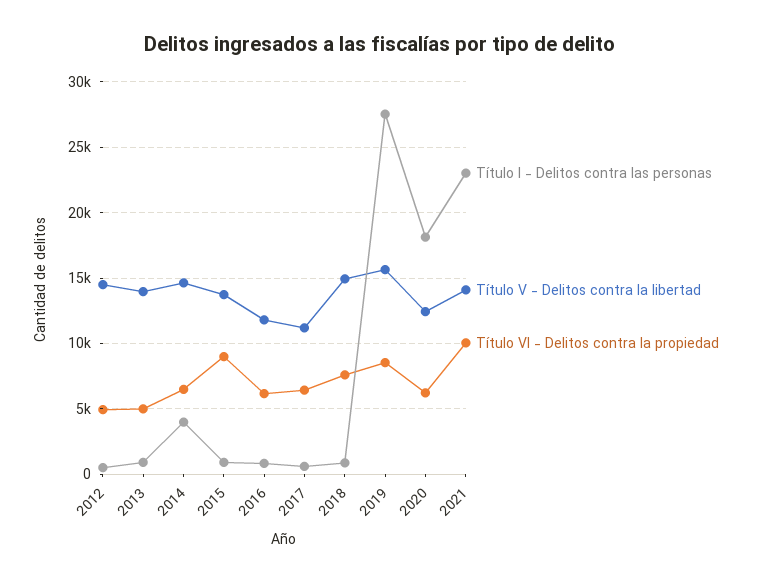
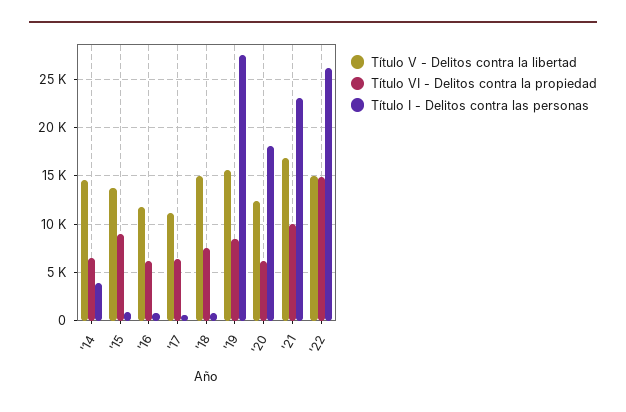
Título I - Delitos contra las personas, 2012: 500 -> none
Título V - Delitos contra la libertad, 2012: 14500 -> none
Título VI - Delitos contra la propiedad, 2012: 5000 -> none
Título I - Delitos contra las personas, 2013: 1000 -> none
Título V - Delitos contra la libertad, 2013: 14000 -> none
Título VI - Delitos contra la propiedad, 2013: 5000 -> none
Título V - Delitos contra la libertad, 2021: 14000 -> 17000
Título V - Delitos contra la libertad, '22: none -> 15000
Título VI - Delitos contra la propiedad, '22: none -> 15000
Título I - Delitos contra las personas, '22: none -> 26000

